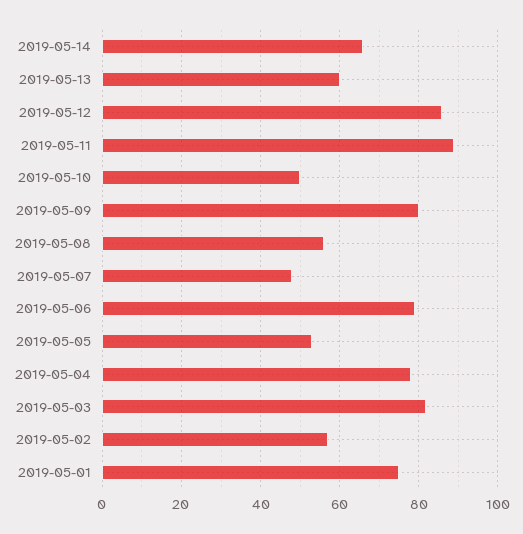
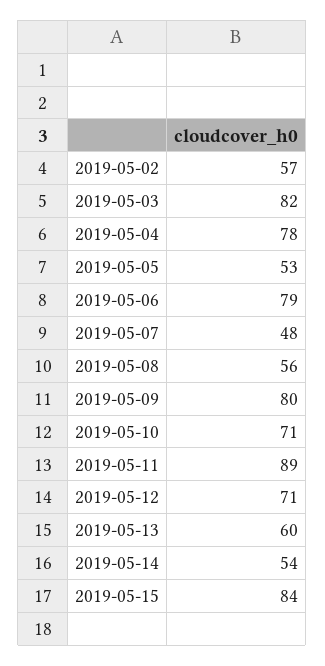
2019-05-14: 65 -> 54
2019-05-12: 85 -> 71
2019-05-10: 50 -> 71
2019-05-01: 75 -> none
2019-05-15: none -> 84

